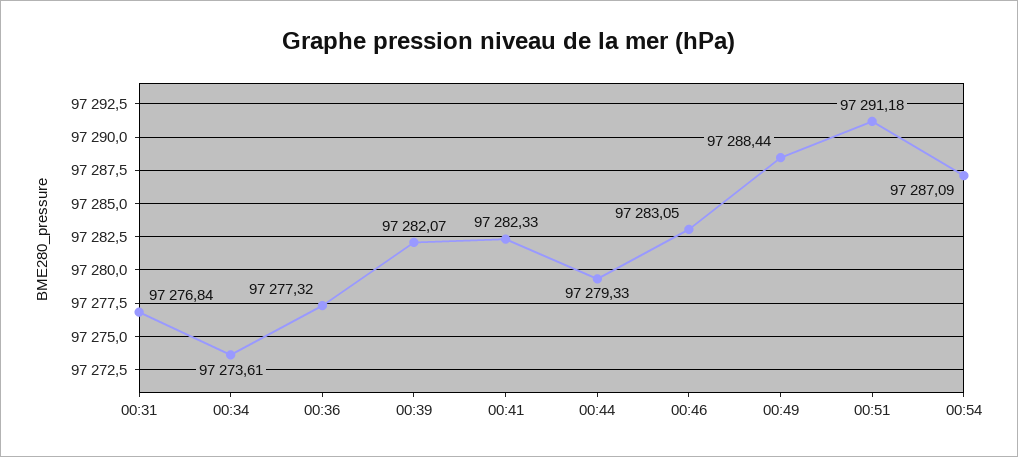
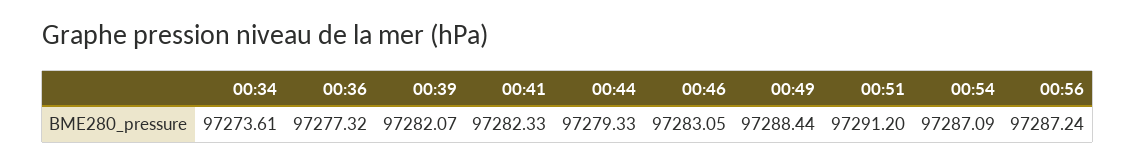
00:31: 97276.84 -> none
00:51: 97291.18 -> 97291.2
00:56: none -> 97287.24

